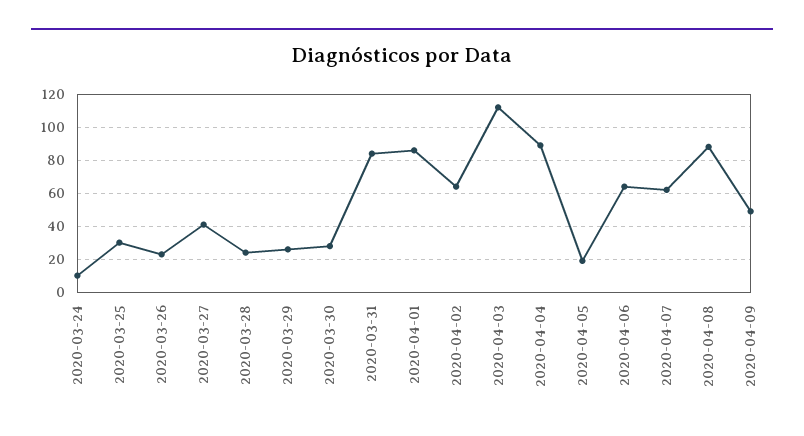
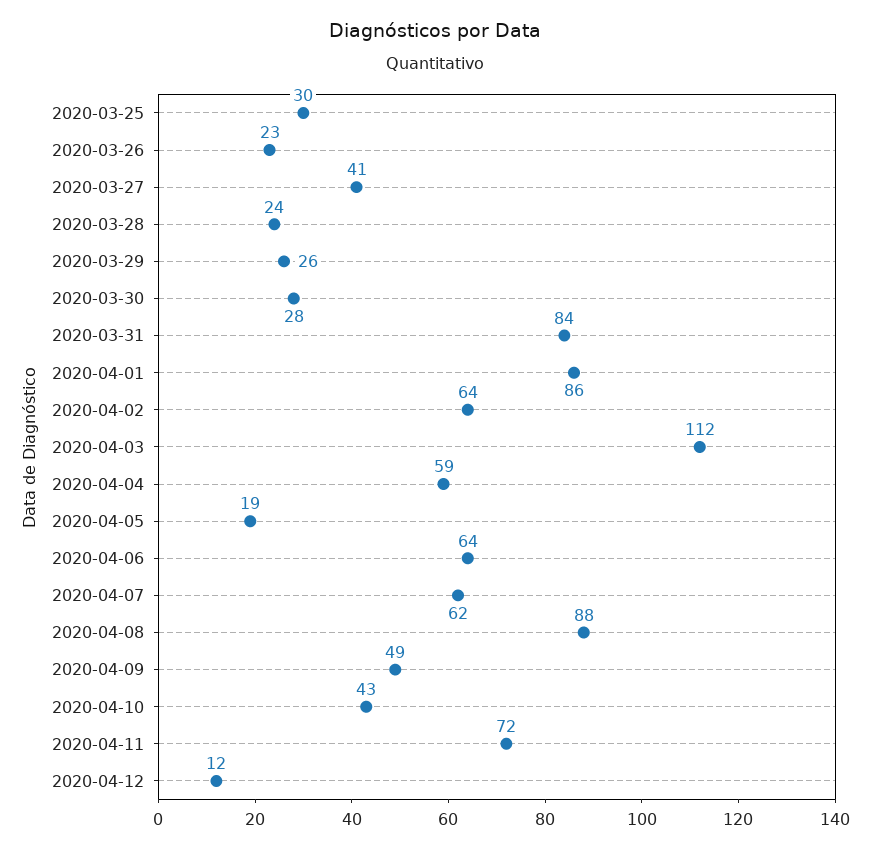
2020-03-24: 10 -> none
2020-04-04: 90 -> 59
2020-04-10: none -> 43
2020-04-11: none -> 72
2020-04-12: none -> 12

